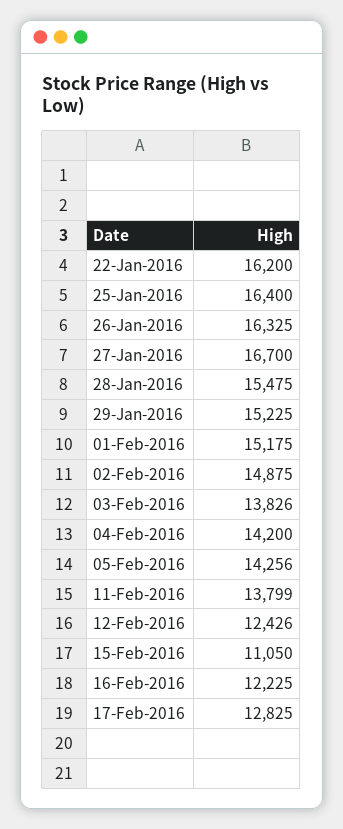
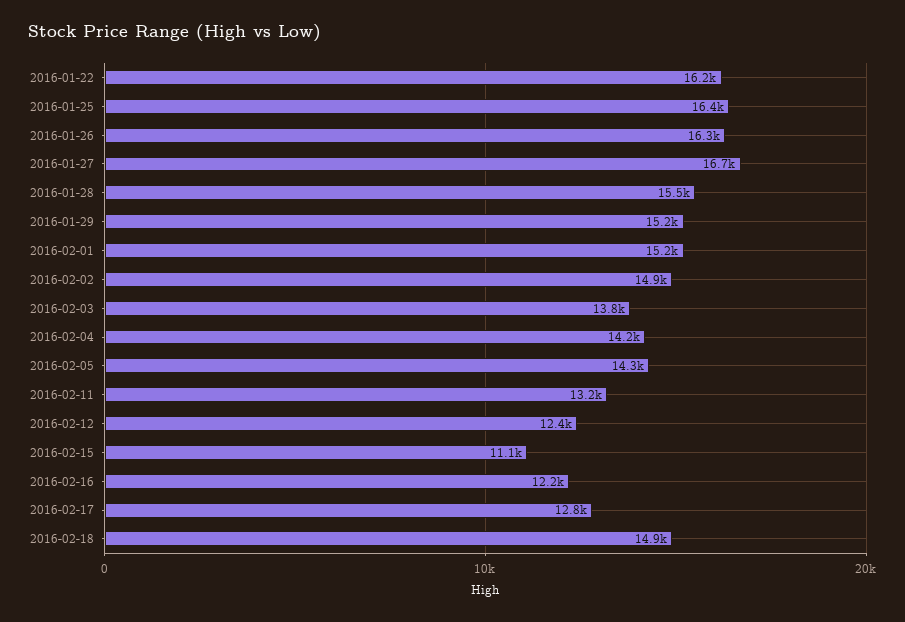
11-Feb-2016: 13799 -> 13200
2016-02-18: none -> 14900

